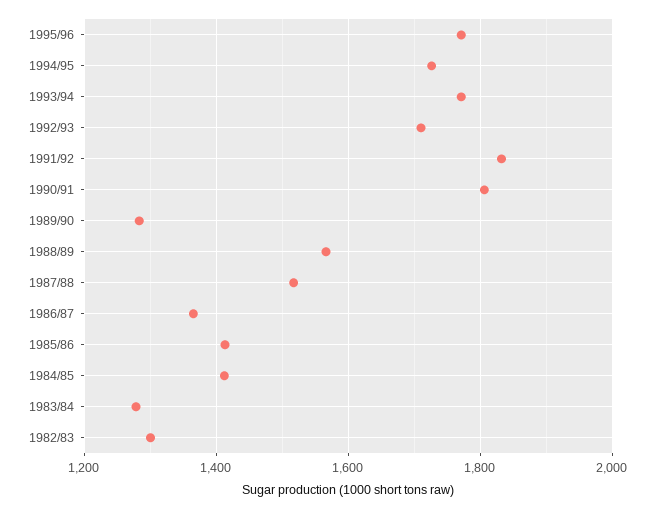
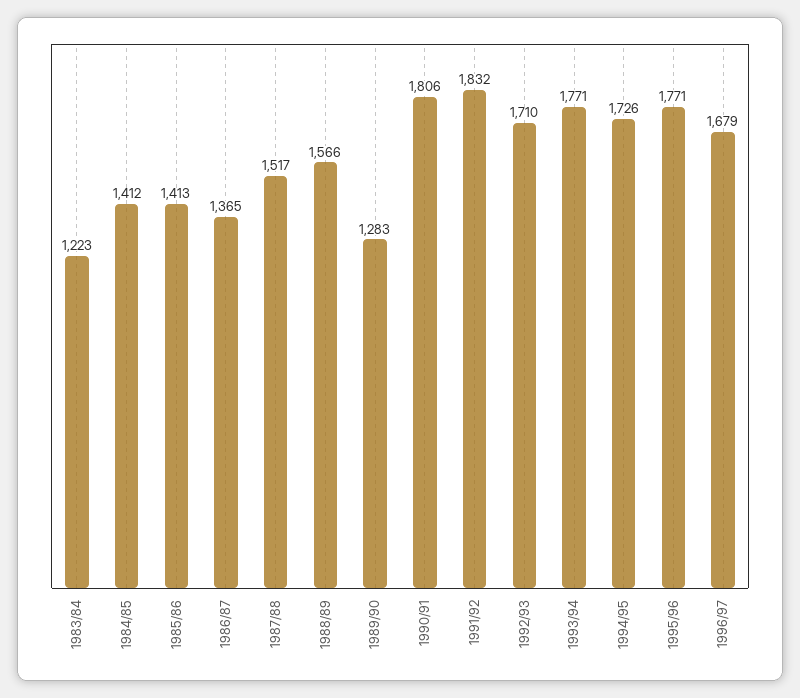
1983/84: 1280 -> 1223
1982/83: 1300 -> none
1996/97: none -> 1679

